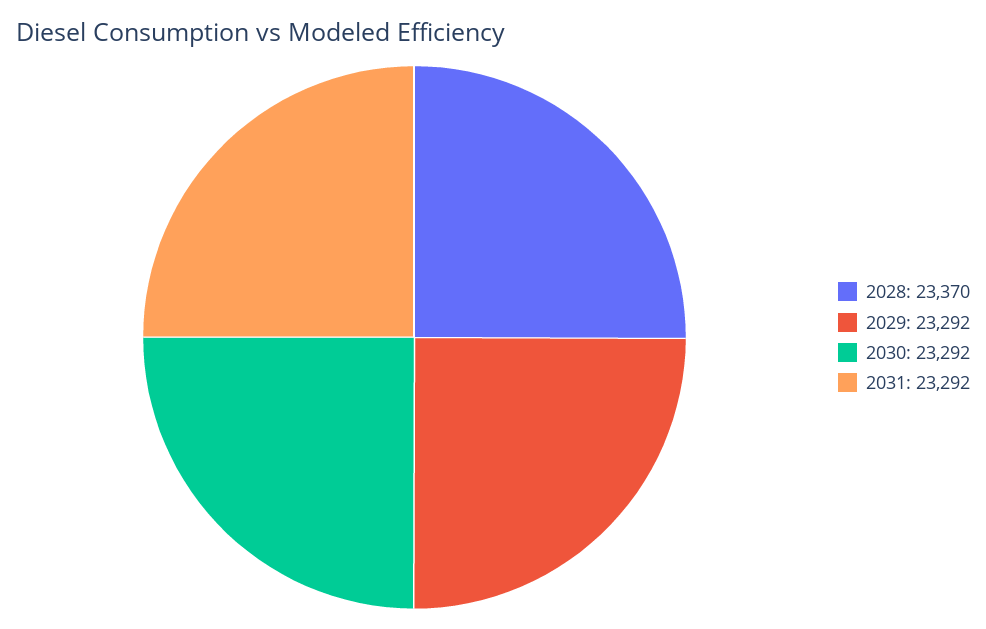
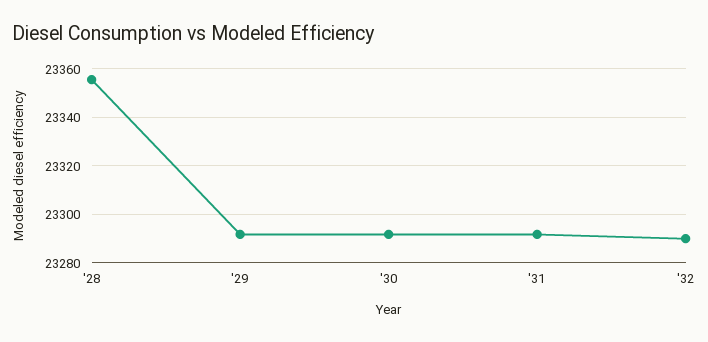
2028: 23370 -> 23355
'32: none -> 23290

